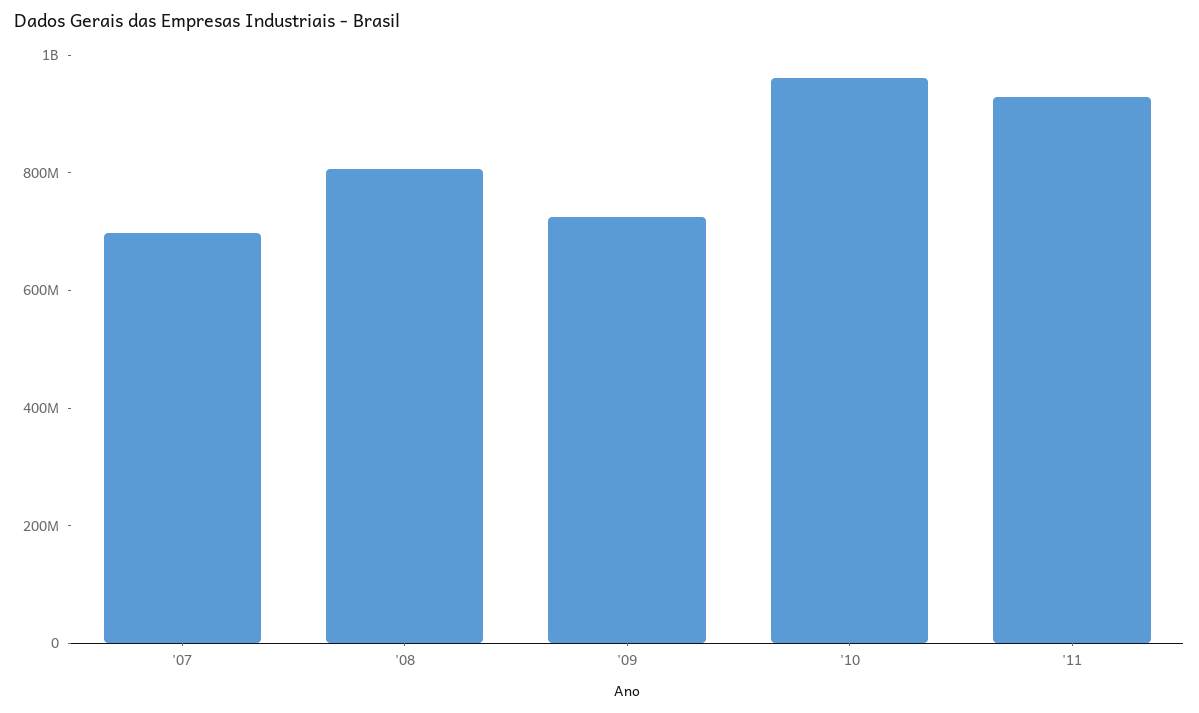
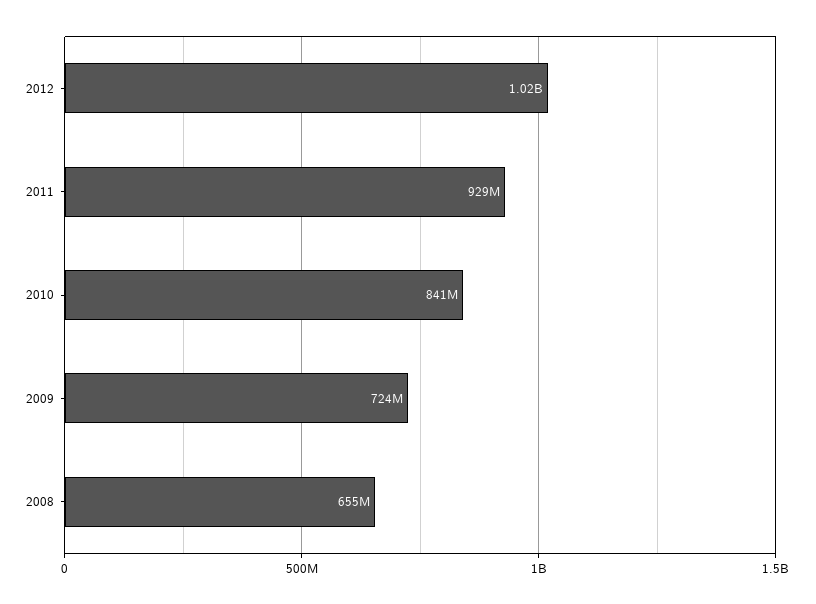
'07: 700000000 -> none
'08: 800000000 -> 655000000
'10: 950000000 -> 841000000
2012: none -> 1020000000

